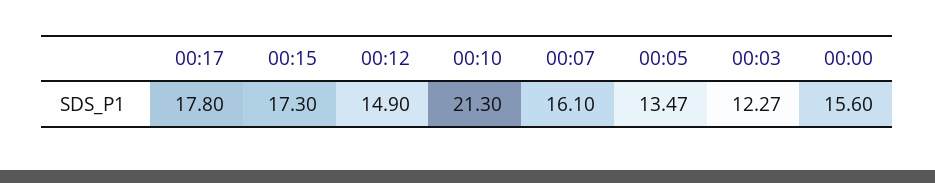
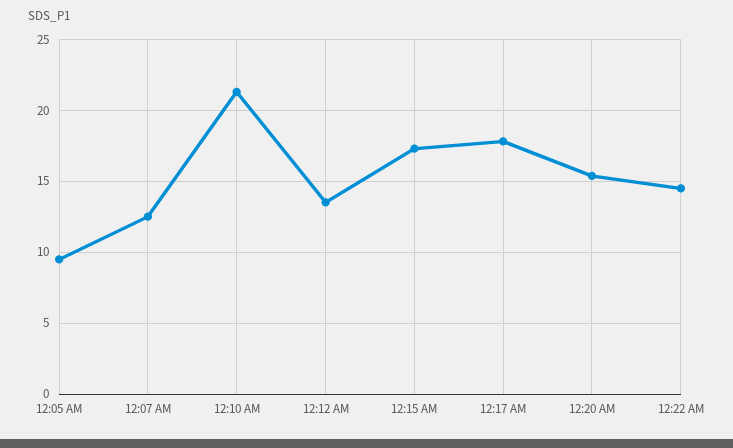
00:12: 14.9 -> 13.5
00:07: 16.1 -> 12.5
00:05: 13.47 -> 9.5
00:03: 12.27 -> none
00:00: 15.6 -> none
12:20 AM: none -> 15.5
12:22 AM: none -> 14.5

